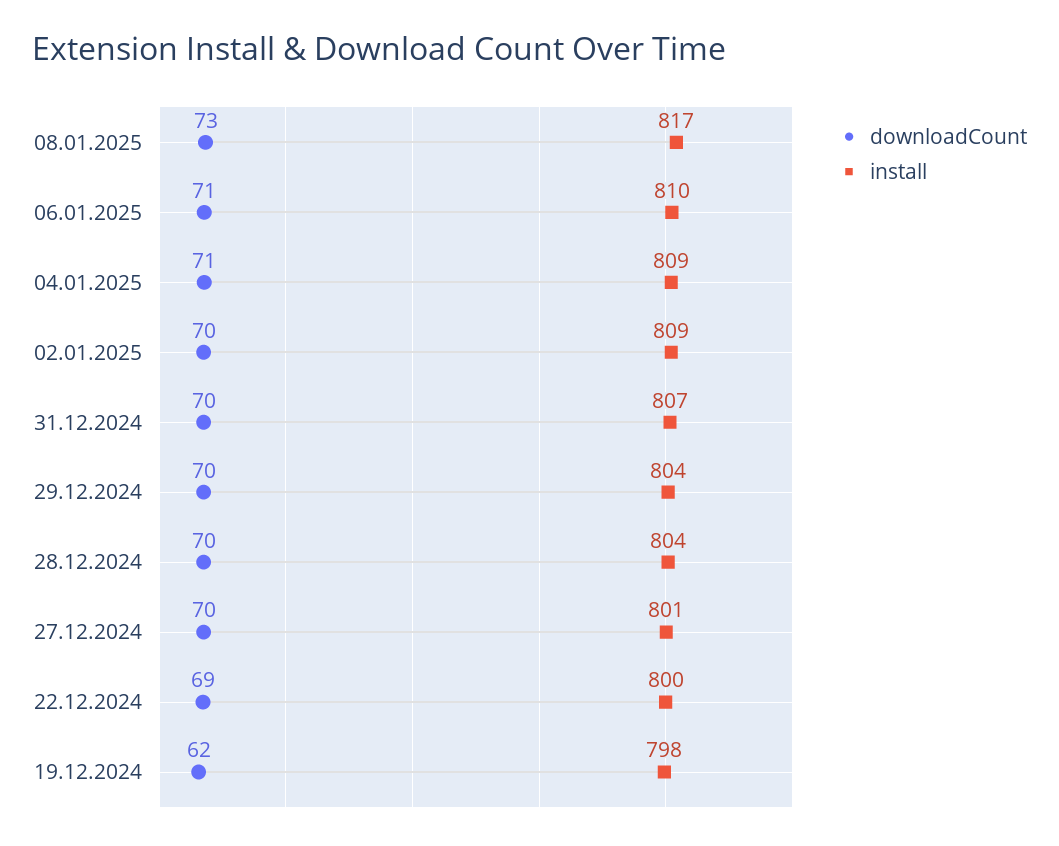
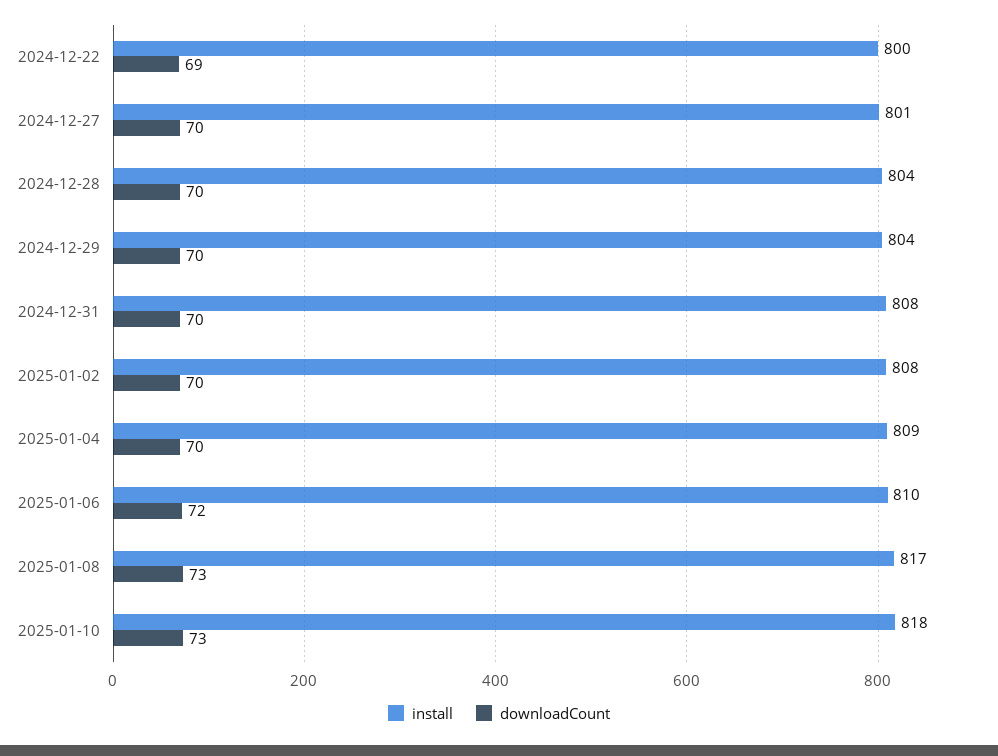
downloadCount, 06.01.2025: 71 -> 72
downloadCount, 04.01.2025: 71 -> 70
install, 02.01.2025: 809 -> 808
install, 31.12.2024: 807 -> 808
downloadCount, 19.12.2024: 62 -> none
install, 19.12.2024: 798 -> none
install, 2025-01-10: none -> 818
downloadCount, 2025-01-10: none -> 73

